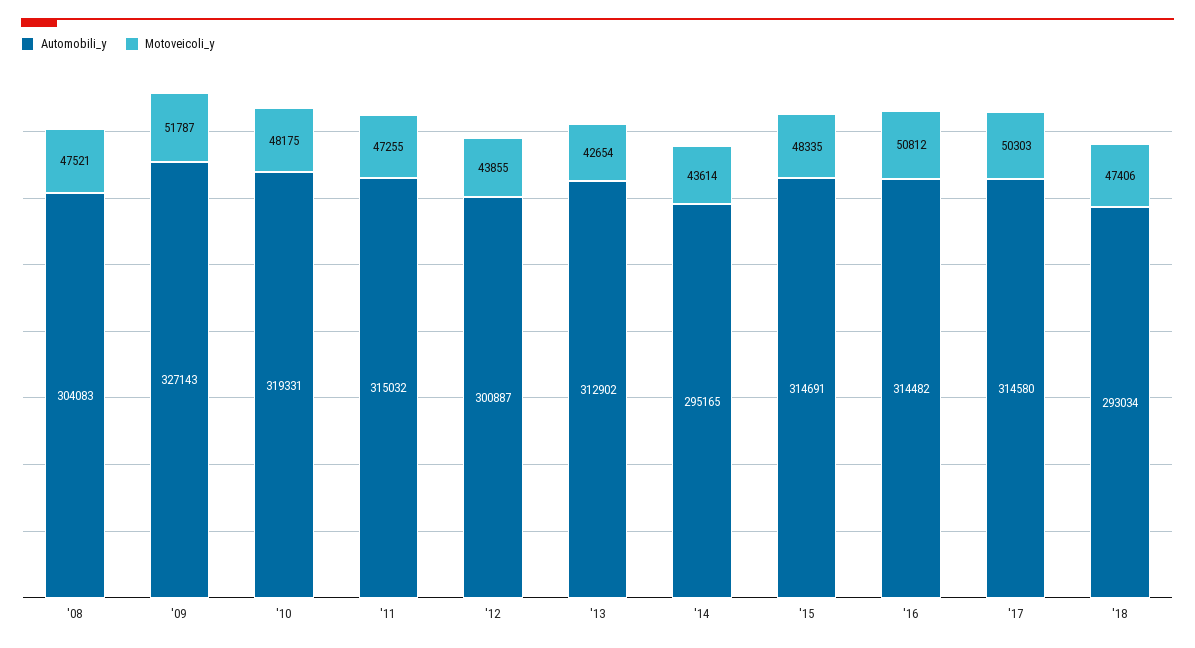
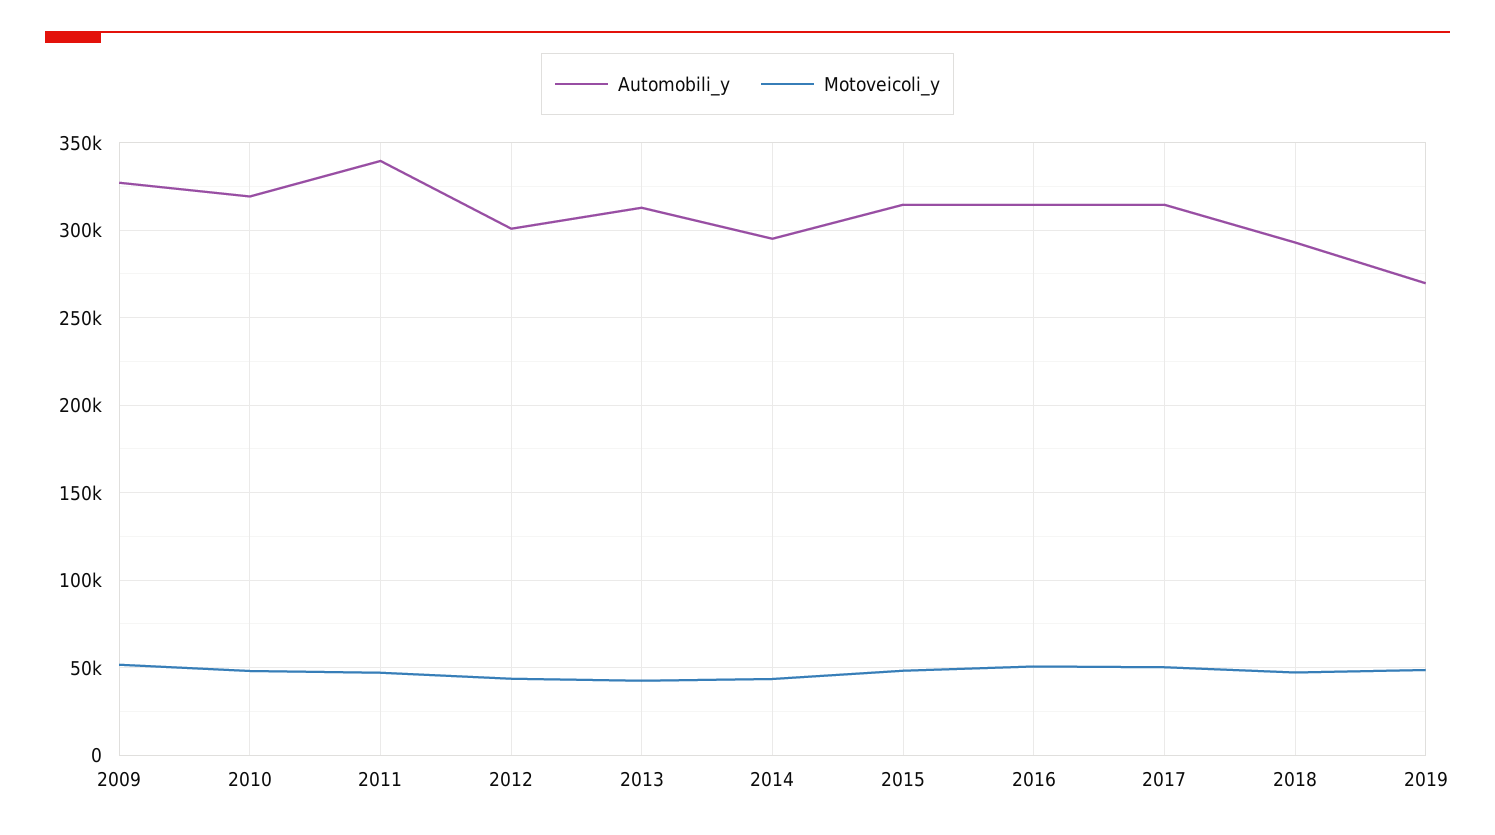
Automobili_y, '08: 304083 -> none
Motoveicoli_y, '08: 47521 -> none
Automobili_y, '11: 315032 -> 340000
Automobili_y, 2019: none -> 270000
Motoveicoli_y, 2019: none -> 50000

